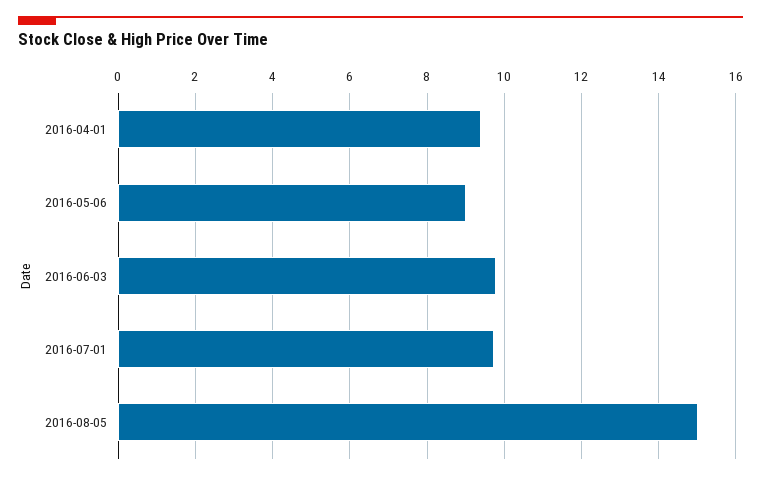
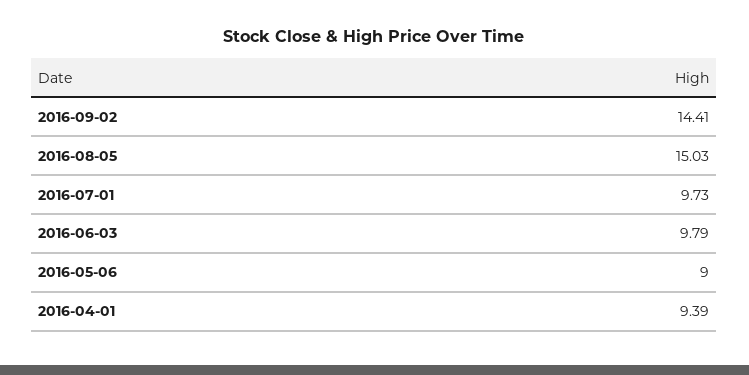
2016-09-02: none -> 14.41

